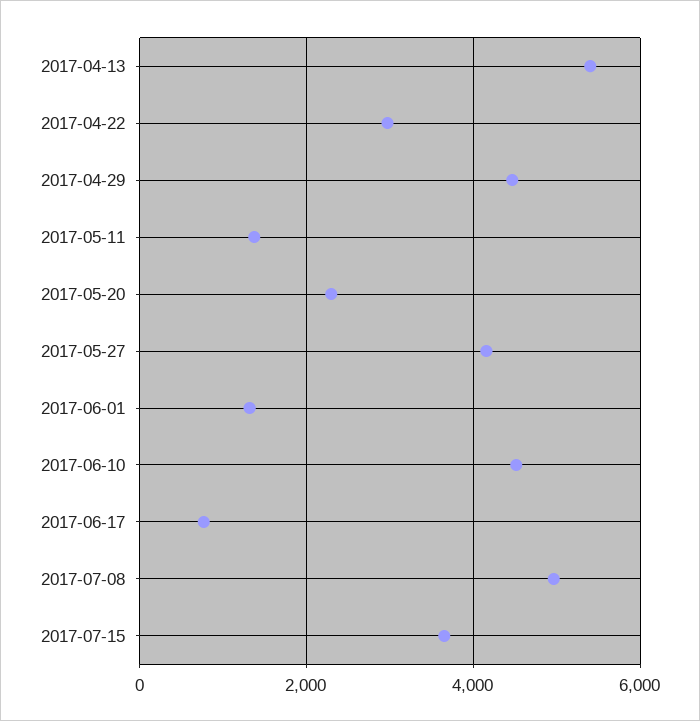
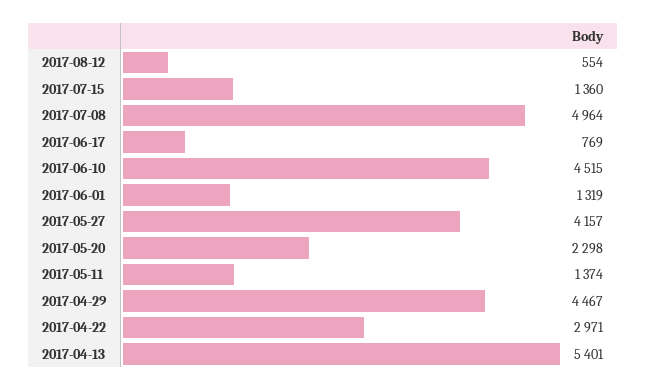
2017-07-15: 3600 -> 1360
2017-08-12: none -> 554

